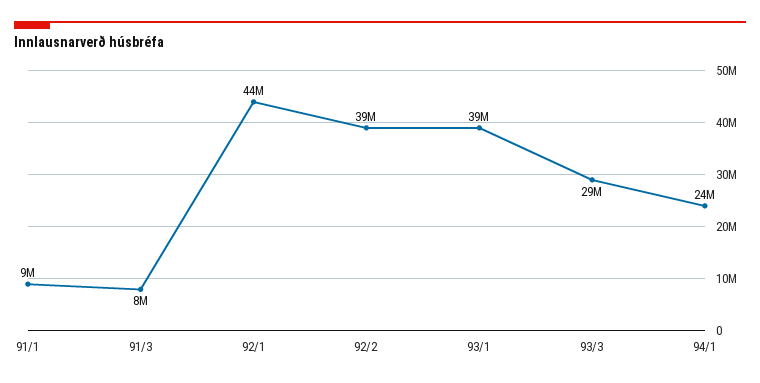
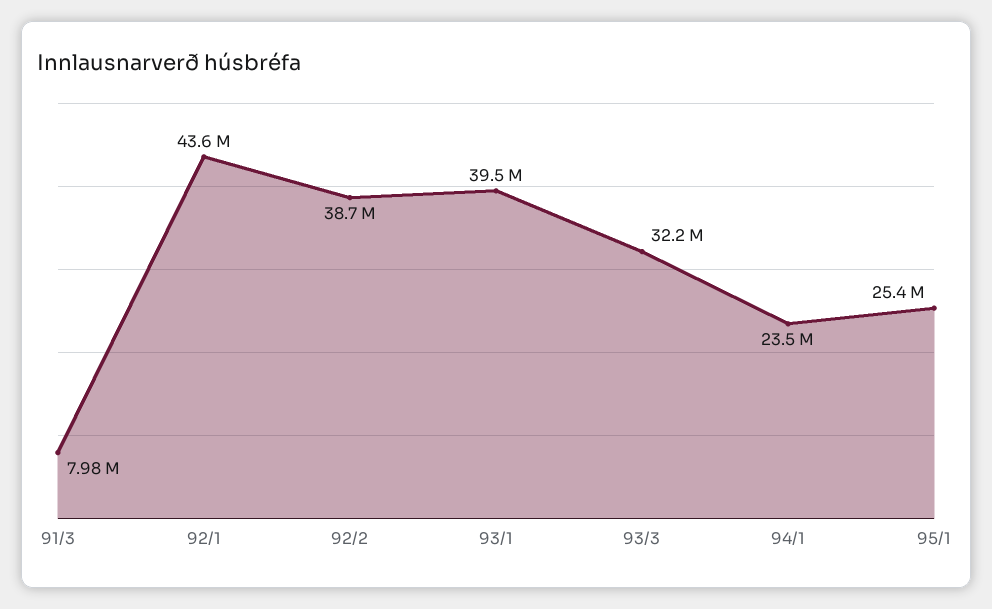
91/1: 9000000 -> none
93/3: 29000000 -> 32200000
95/1: none -> 25400000

